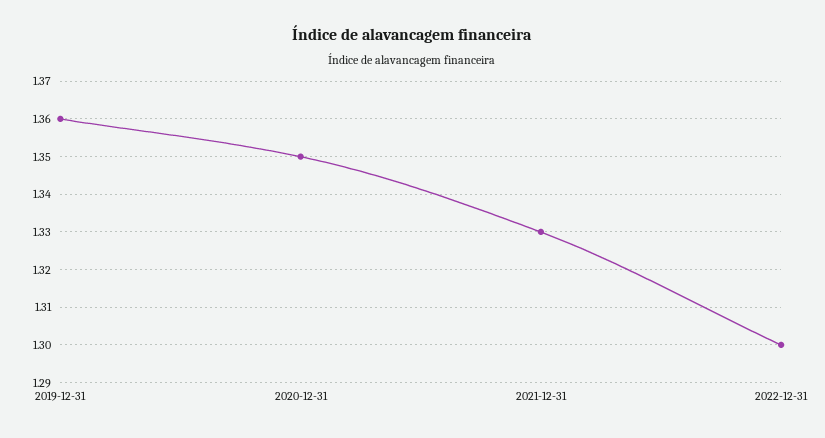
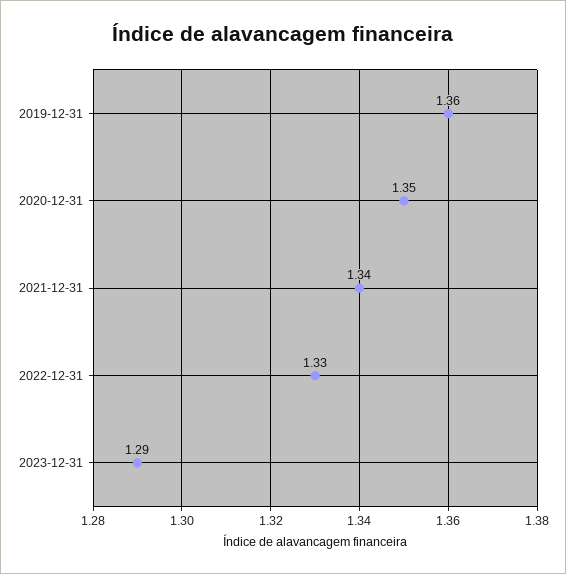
2021-12-31: 1.33 -> 1.34
2022-12-31: 1.3 -> 1.33
2023-12-31: none -> 1.29

